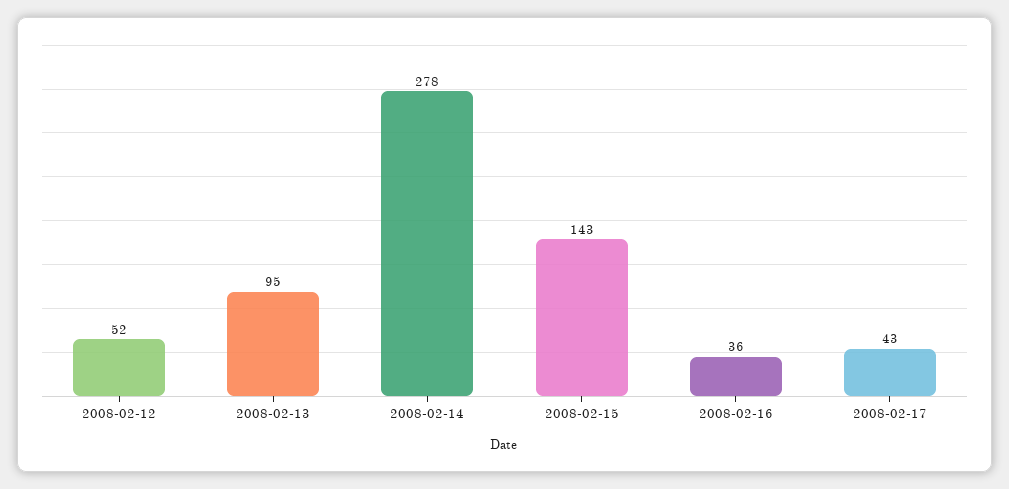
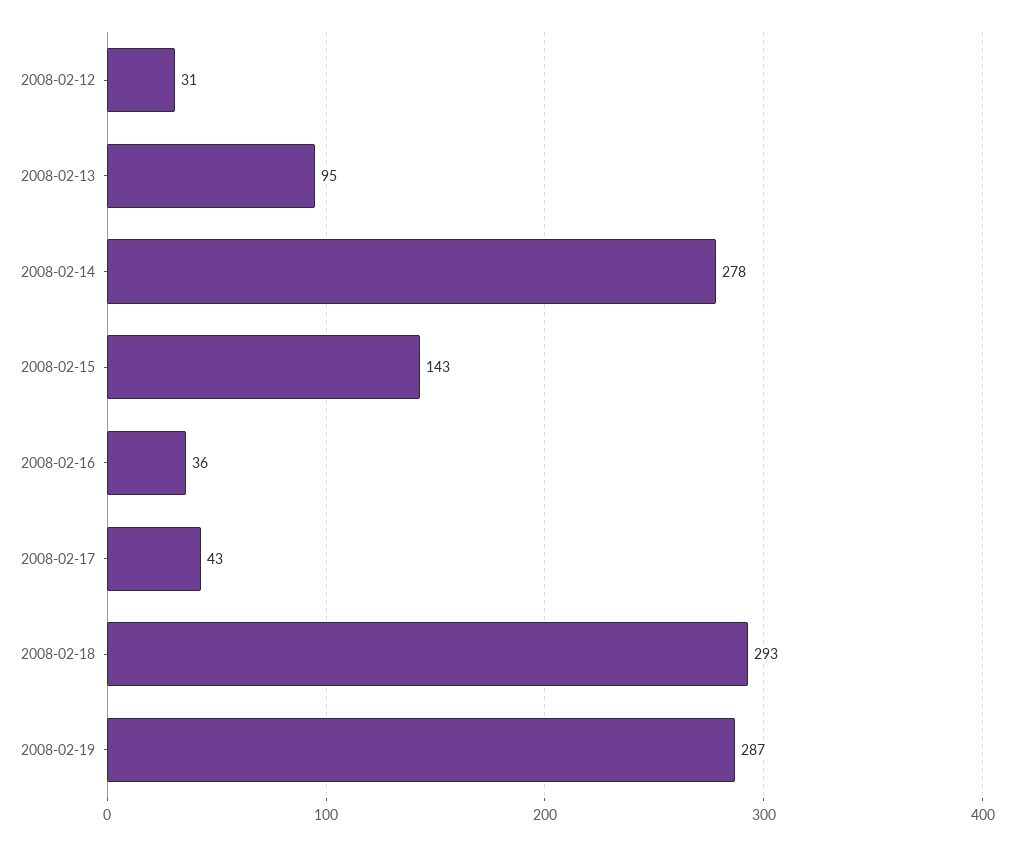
2008-02-12: 52 -> 31
2008-02-18: none -> 293
2008-02-19: none -> 287

